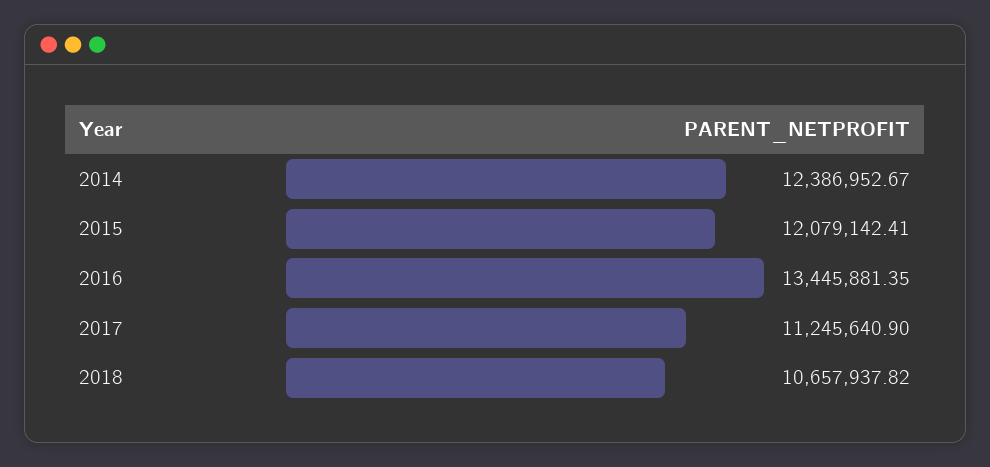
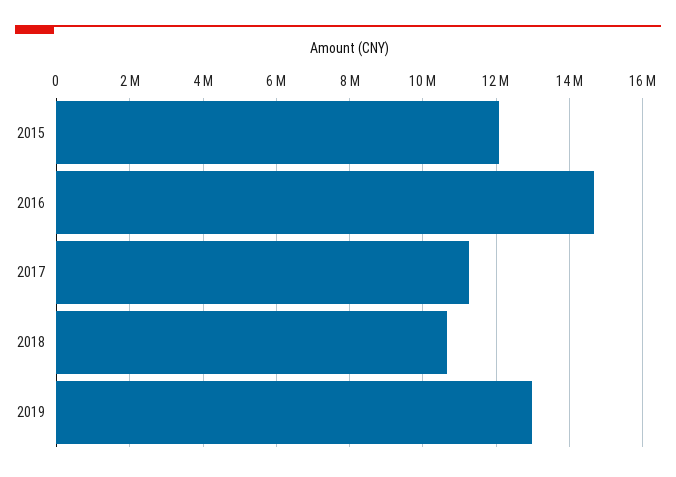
2014: 12386952.67 -> none
2016: 13445881.35 -> 14600000
2019: none -> 13000000

